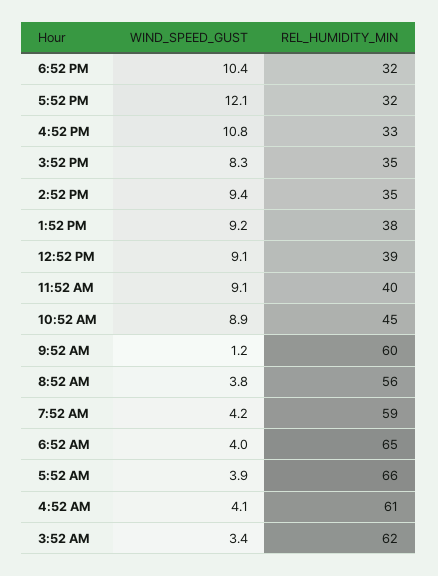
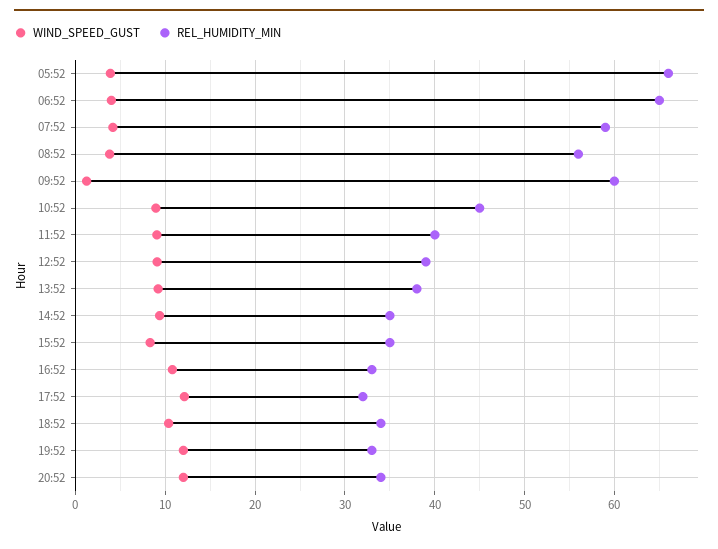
REL_HUMIDITY_MIN, 6:52 PM: 32 -> 34
WIND_SPEED_GUST, 4:52 AM: 4.1 -> none
REL_HUMIDITY_MIN, 4:52 AM: 61 -> none
WIND_SPEED_GUST, 3:52 AM: 3.4 -> none
REL_HUMIDITY_MIN, 3:52 AM: 62 -> none
WIND_SPEED_GUST, 19:52: none -> 12
REL_HUMIDITY_MIN, 19:52: none -> 33
WIND_SPEED_GUST, 20:52: none -> 12
REL_HUMIDITY_MIN, 20:52: none -> 34

